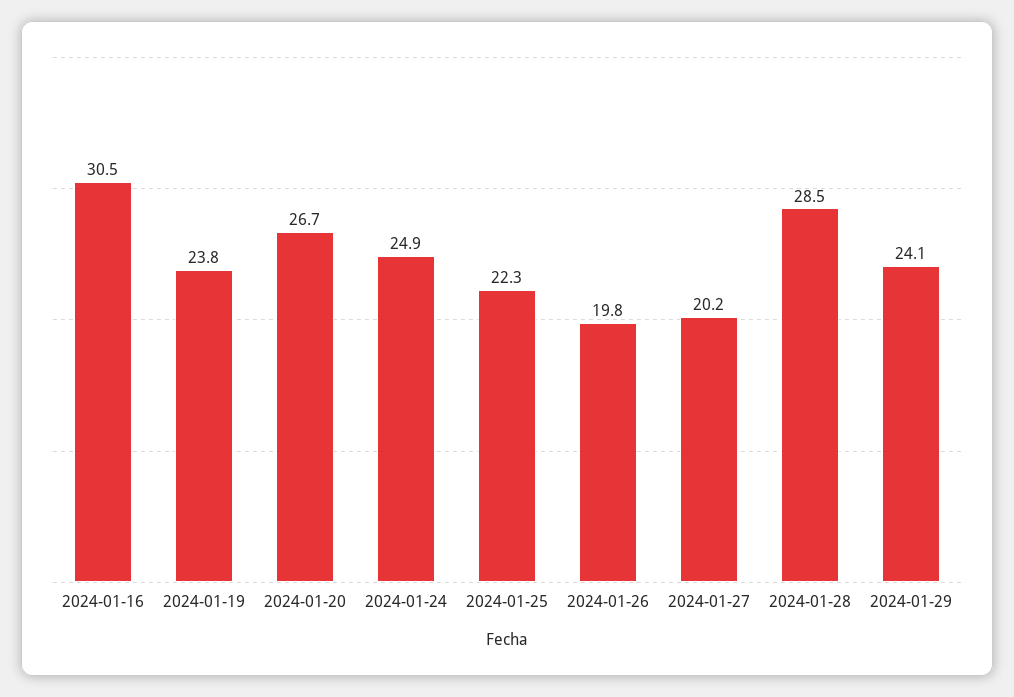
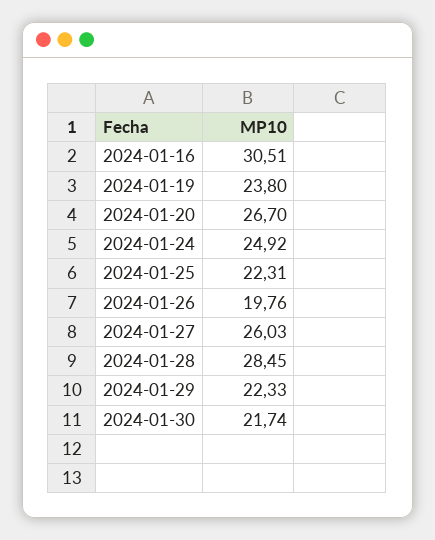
2024-01-27: 20.2 -> 26.03
2024-01-29: 24.1 -> 22.33
2024-01-30: none -> 21.74

